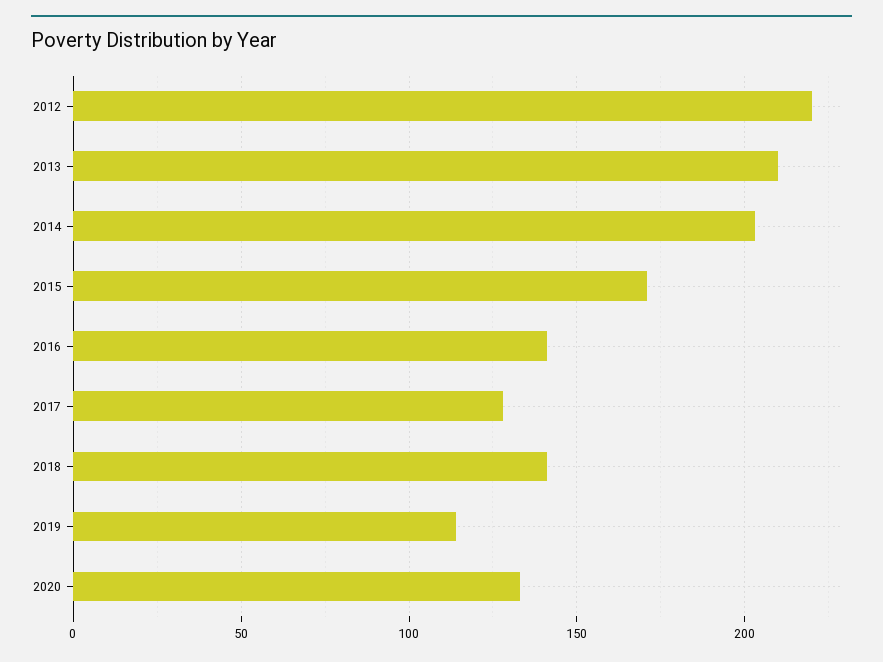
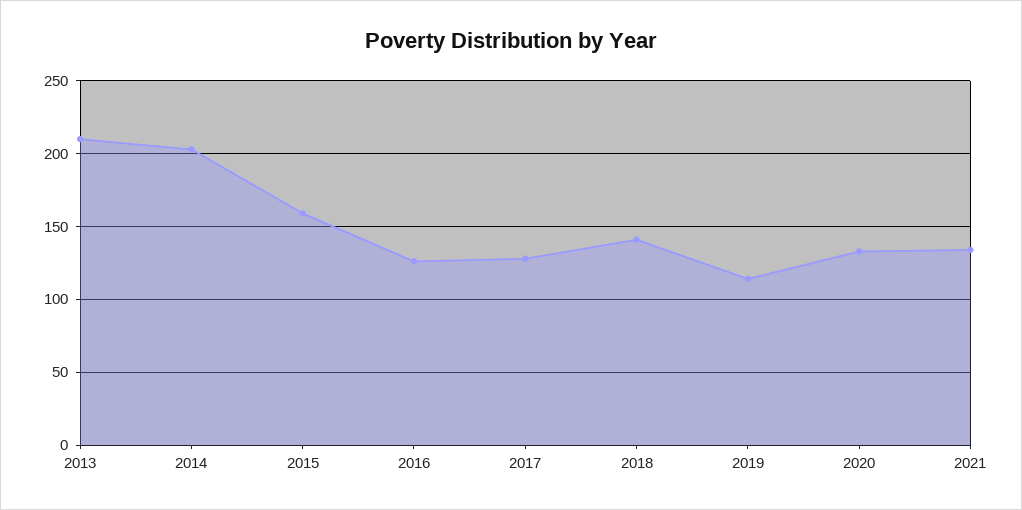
2012: 220 -> none
2015: 170 -> 160
2016: 140 -> 125
2021: none -> 135

